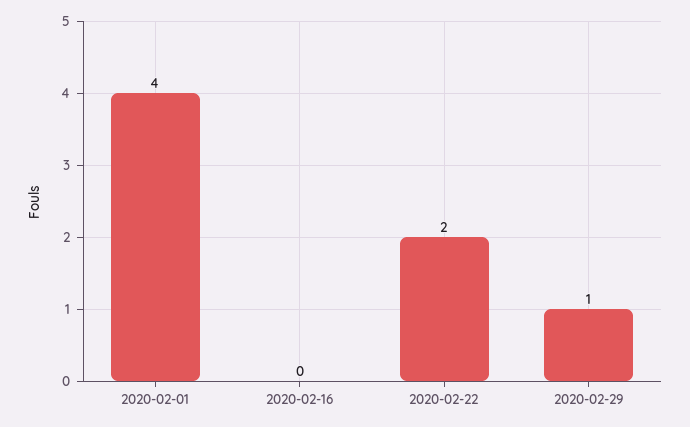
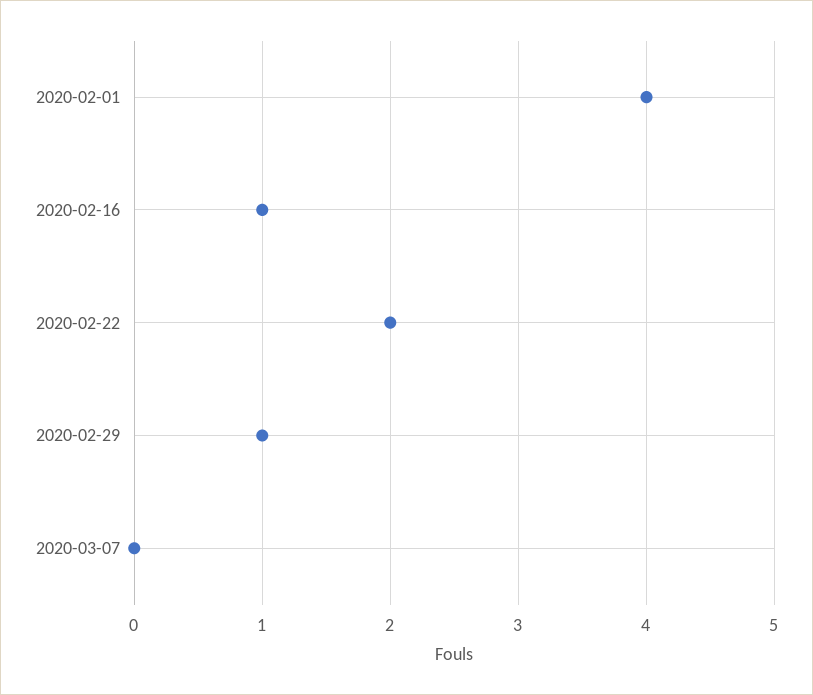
2020-02-16: 0 -> 1
2020-03-07: none -> 0

